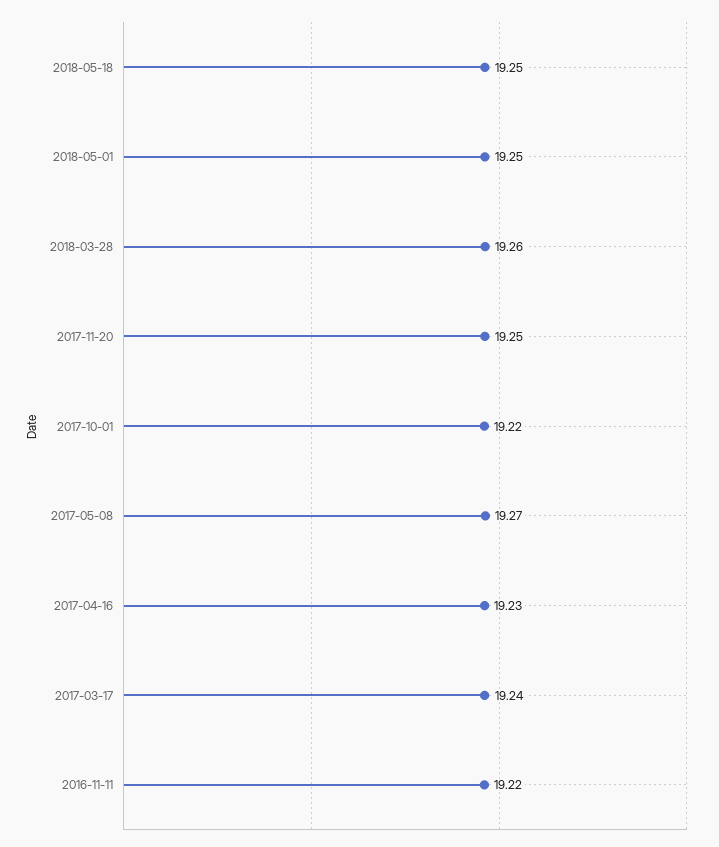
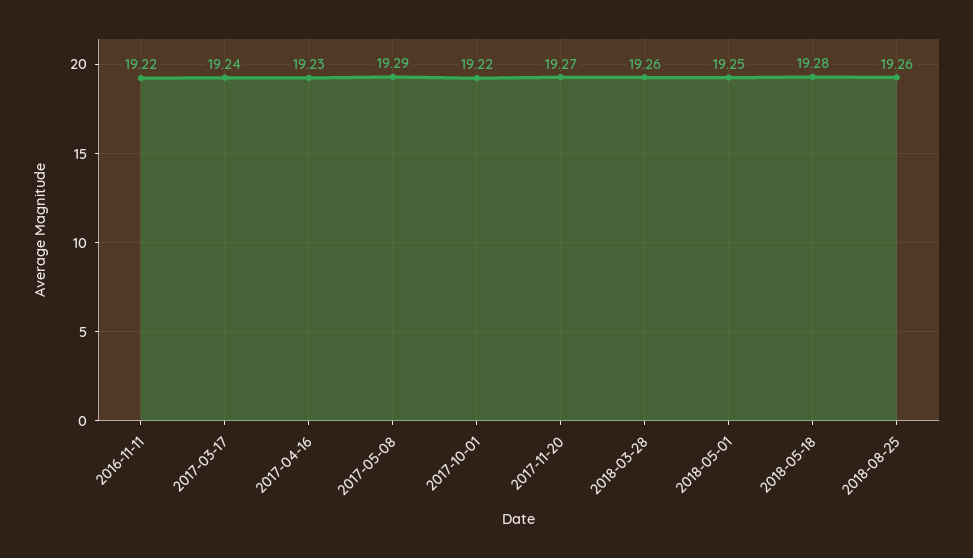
2018-05-18: 19.25 -> 19.28
2017-11-20: 19.25 -> 19.27
2017-05-08: 19.27 -> 19.29
2018-08-25: none -> 19.26

